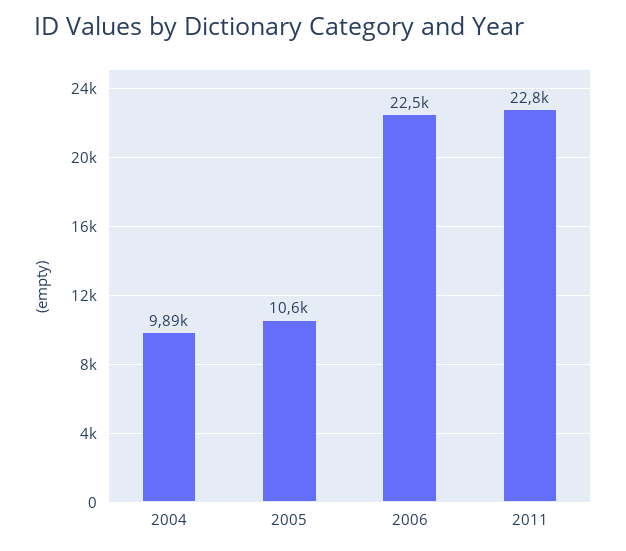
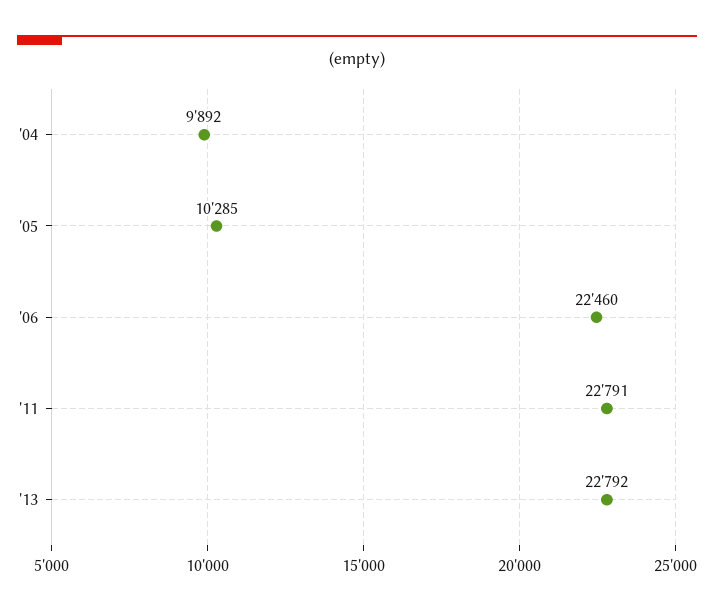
2005: 10600 -> 10285
'13: none -> 22792

